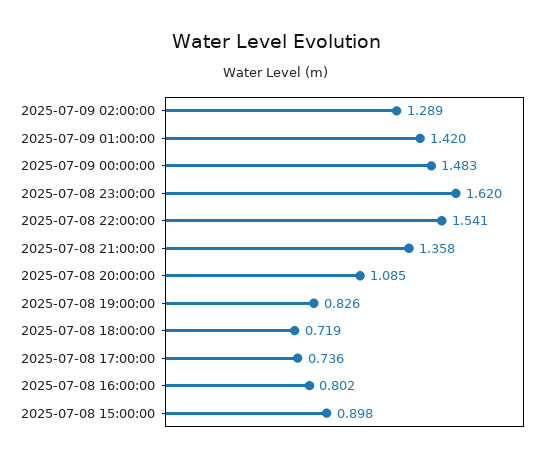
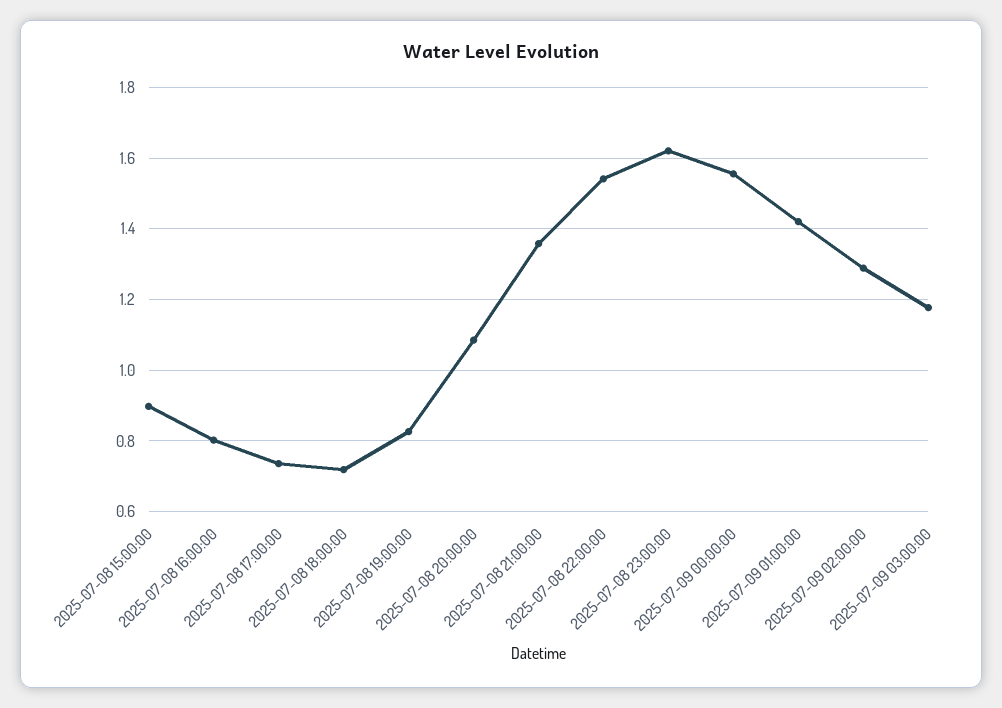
2025-07-09 00:00:00: 1.483 -> 1.56
2025-07-09 03:00:00: none -> 1.18

